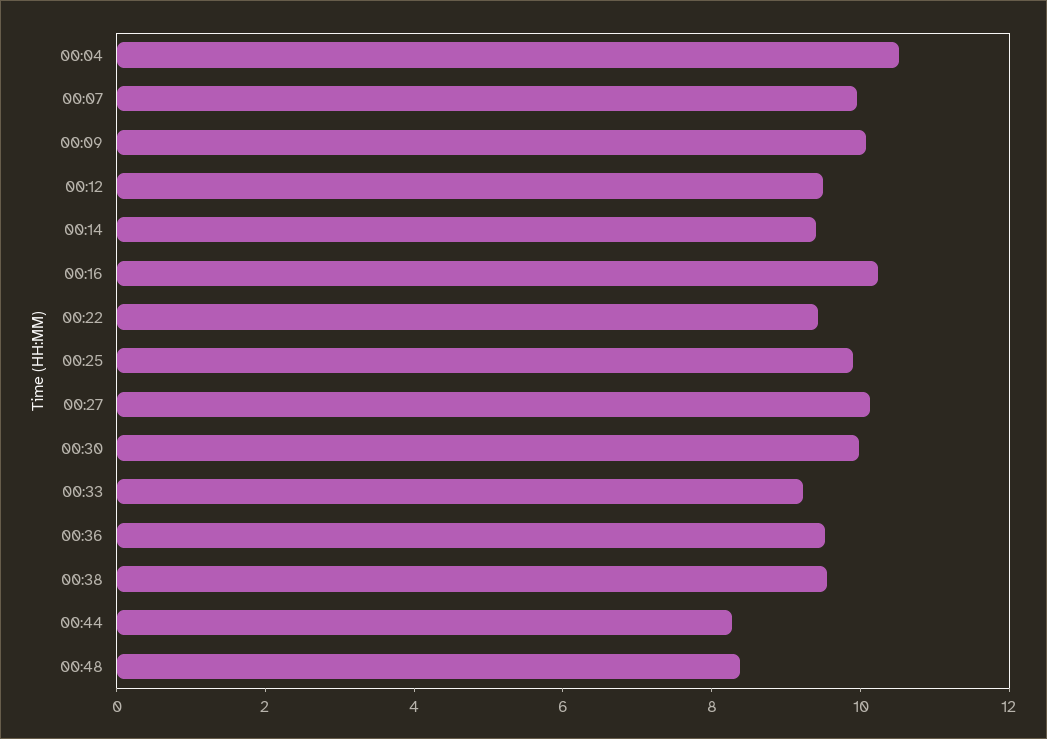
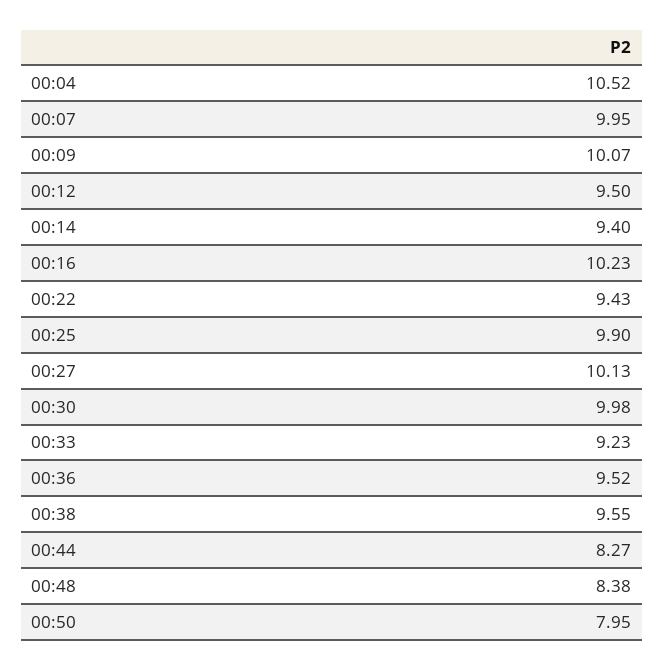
00:50: none -> 7.95

